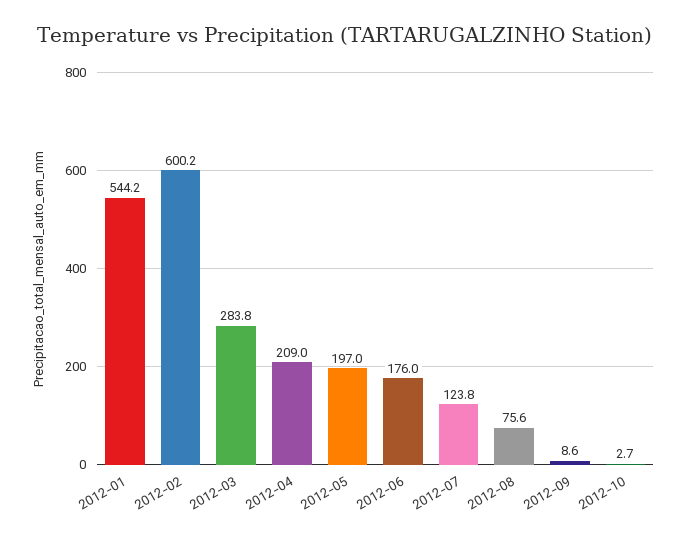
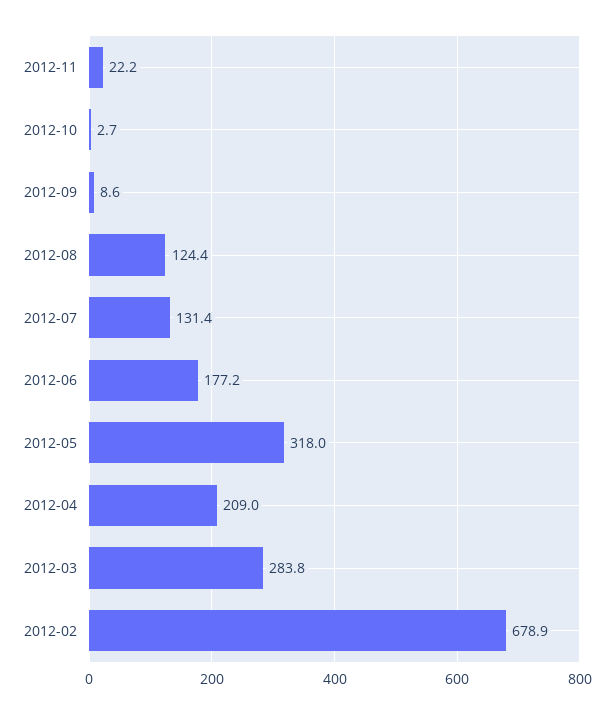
2012-01: 544.2 -> none
2012-02: 600.2 -> 678.9
2012-05: 197 -> 318
2012-06: 176 -> 177.2
2012-07: 123.8 -> 131.4
2012-08: 75.6 -> 124.4
2012-11: none -> 22.2

